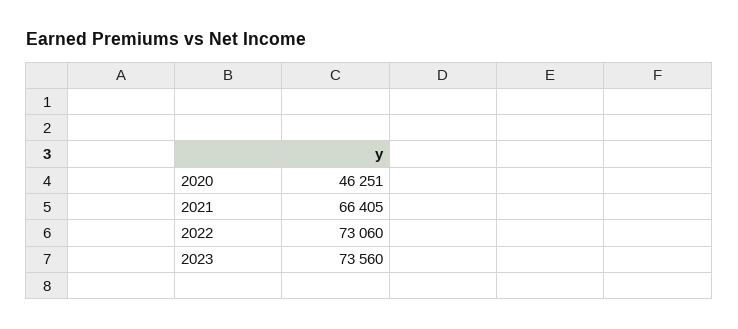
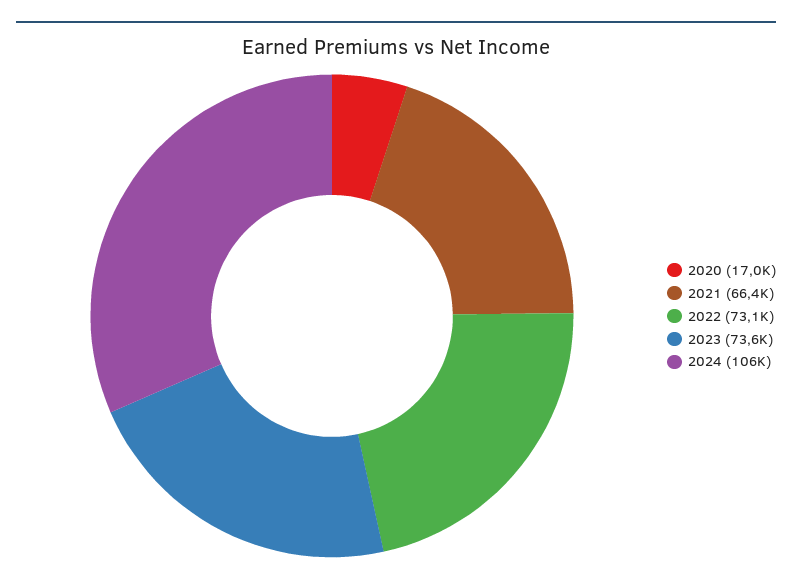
2020: 46251 -> 17000
2024: none -> 106000

